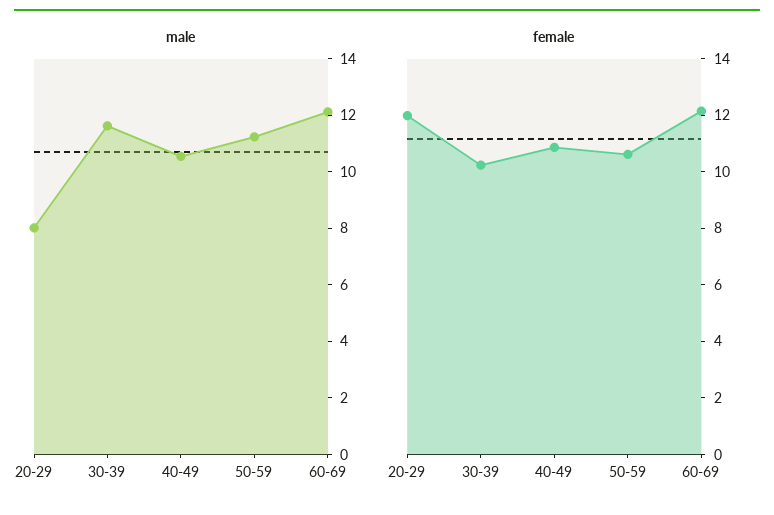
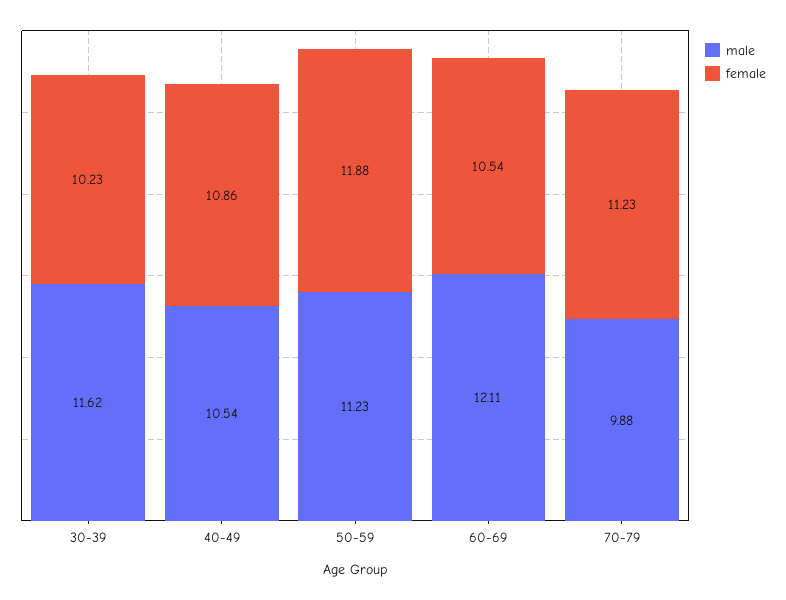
male, 20-29: 8 -> none
female, 20-29: 12 -> none
female, 50-59: 10.5 -> 11.88
female, 60-69: 12 -> 10.54
male, 70-79: none -> 9.88
female, 70-79: none -> 11.23

